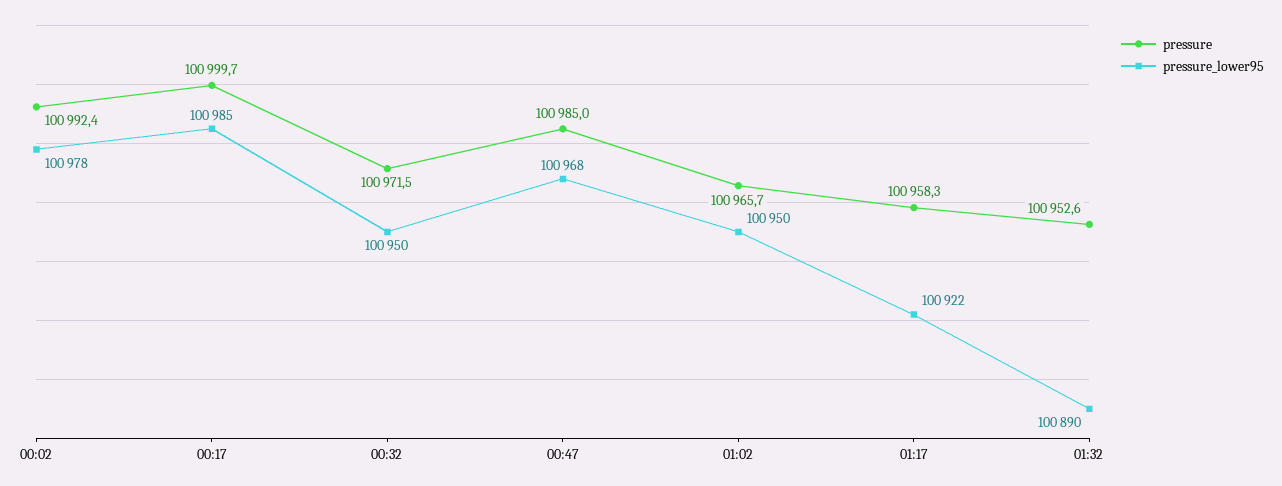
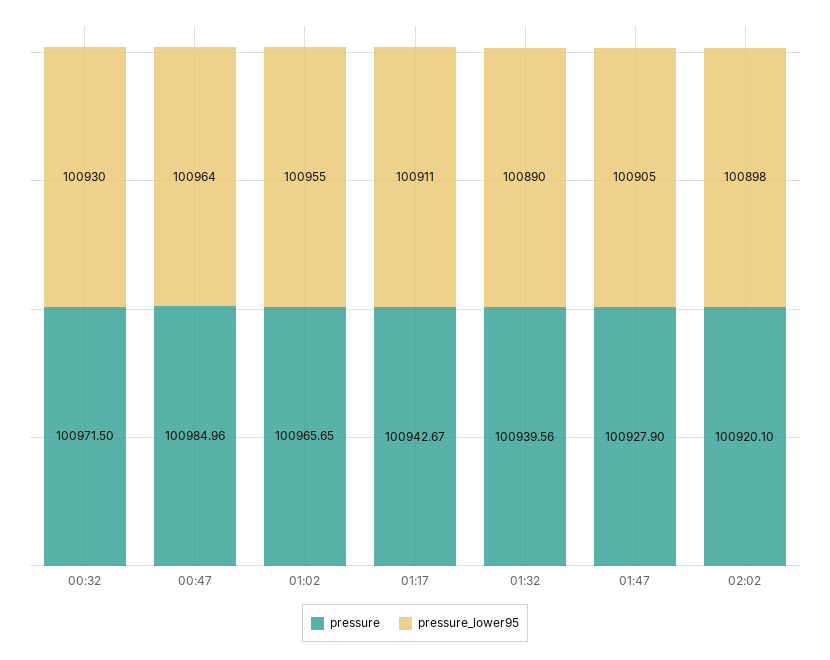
pressure, 00:02: 100992.4 -> none
pressure_lower95, 00:02: 100978 -> none
pressure, 00:17: 100999.7 -> none
pressure_lower95, 00:17: 100985 -> none
pressure_lower95, 00:32: 100950 -> 100930
pressure_lower95, 00:47: 100968 -> 100964
pressure_lower95, 01:02: 100950 -> 100955
pressure, 01:17: 100958.3 -> 100942.67
pressure_lower95, 01:17: 100922 -> 100911
pressure, 01:32: 100952.6 -> 100939.56
pressure, 01:47: none -> 100927.9
pressure_lower95, 01:47: none -> 100905
pressure, 02:02: none -> 100920.1
pressure_lower95, 02:02: none -> 100898

